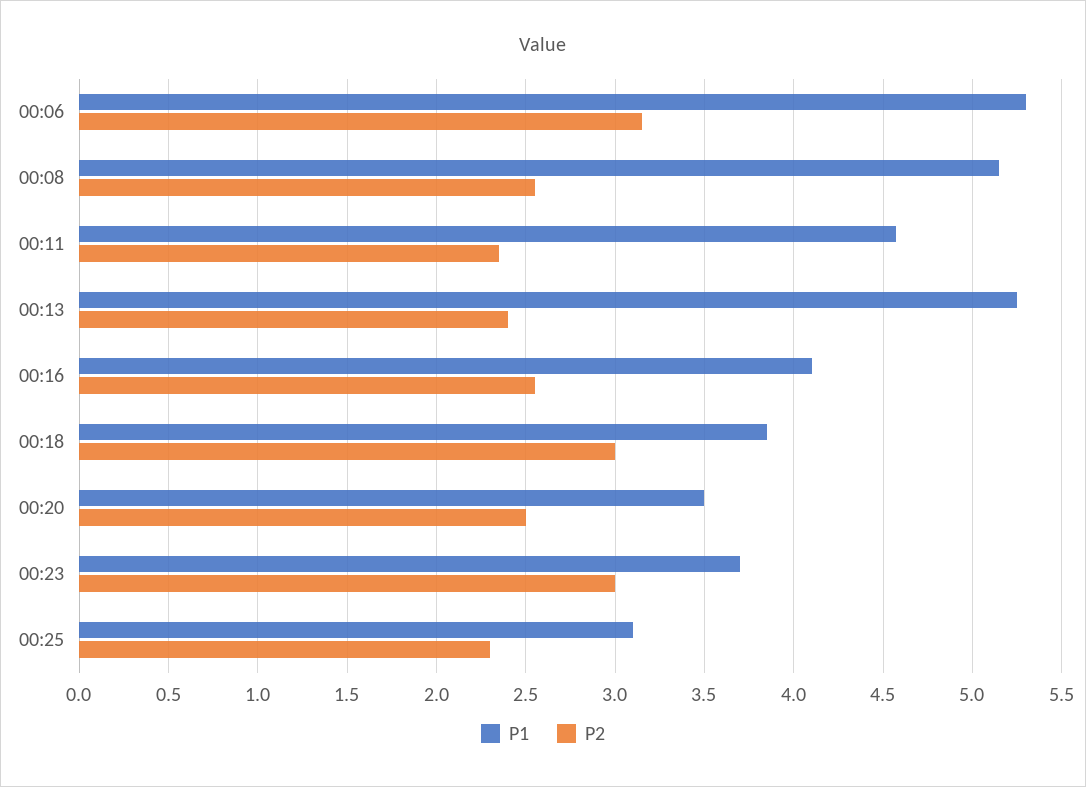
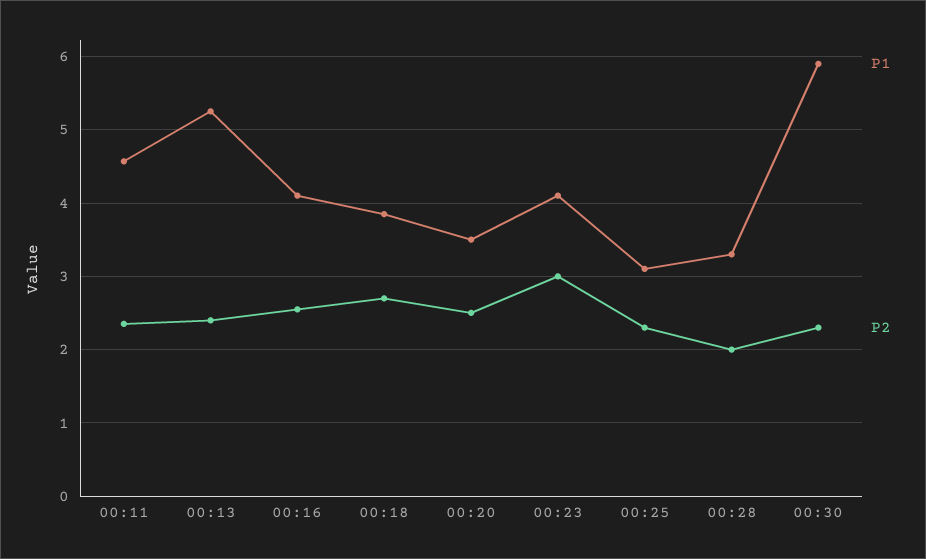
P1, 00:06: 5.3 -> none
P2, 00:06: 3.15 -> none
P1, 00:08: 5.15 -> none
P2, 00:08: 2.55 -> none
P2, 00:18: 3 -> 2.7
P1, 00:23: 3.7 -> 4.1
P1, 00:28: none -> 3.3
P2, 00:28: none -> 2
P1, 00:30: none -> 5.9
P2, 00:30: none -> 2.3

